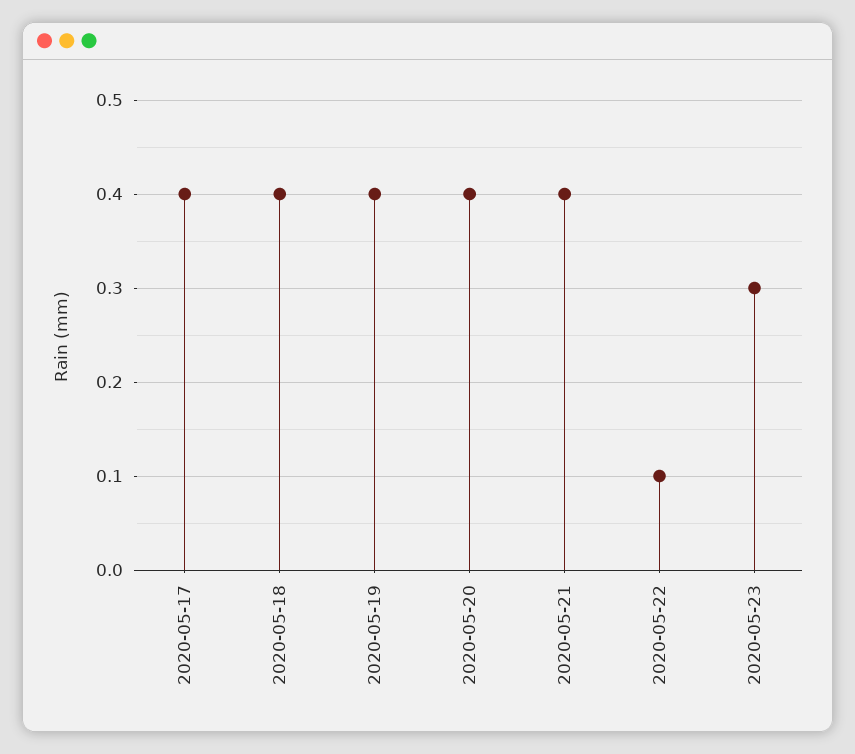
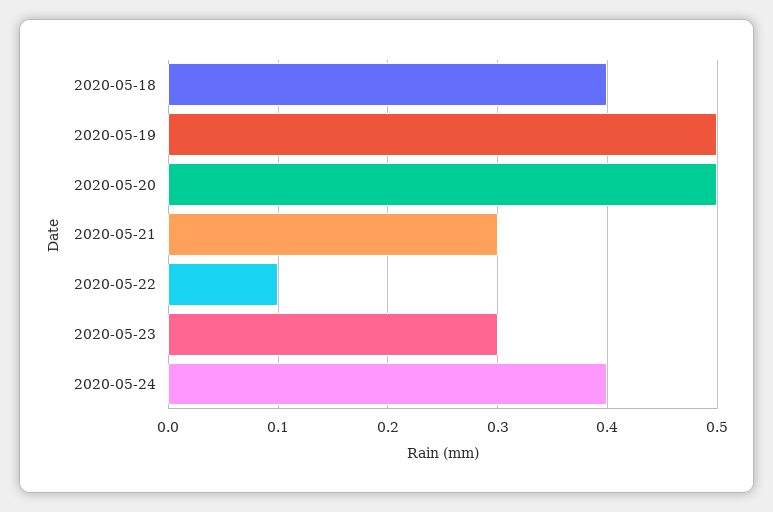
2020-05-17: 0.4 -> none
2020-05-19: 0.4 -> 0.5
2020-05-20: 0.4 -> 0.5
2020-05-21: 0.4 -> 0.3
2020-05-24: none -> 0.4

